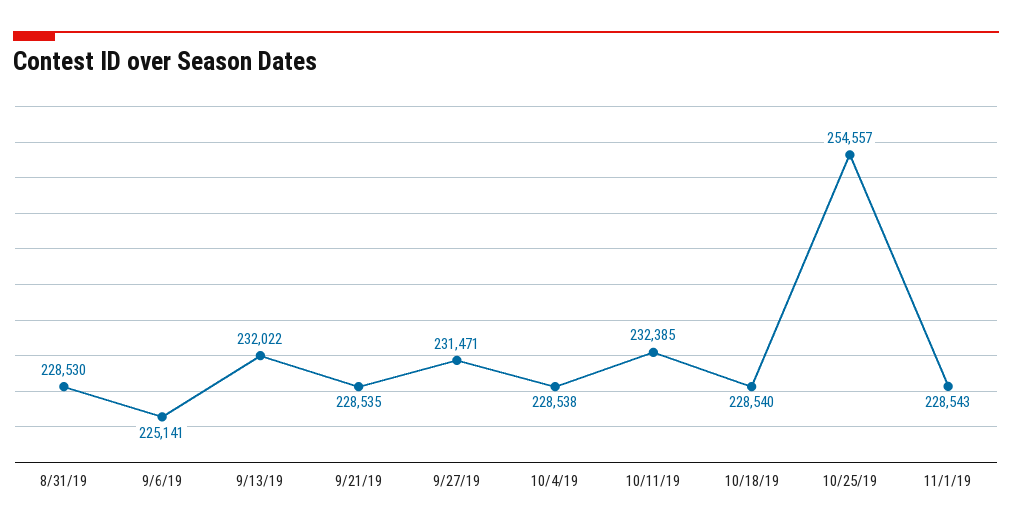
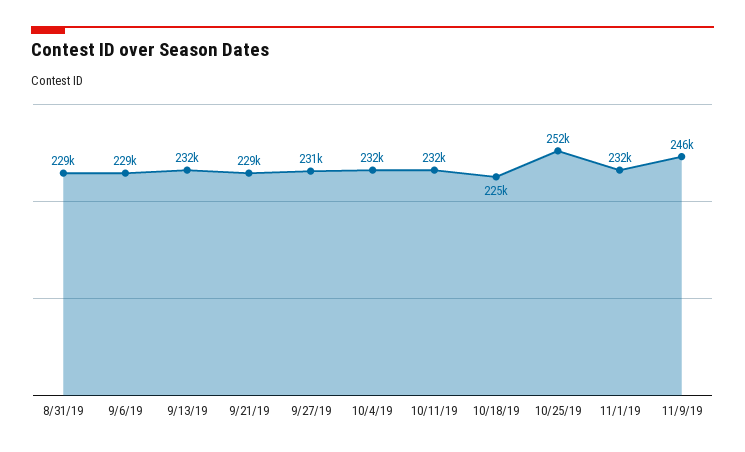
9/6/19: 225141 -> 229000
10/4/19: 228538 -> 232000
10/18/19: 228540 -> 225000
10/25/19: 254557 -> 252000
11/1/19: 228543 -> 232000
11/9/19: none -> 246000

